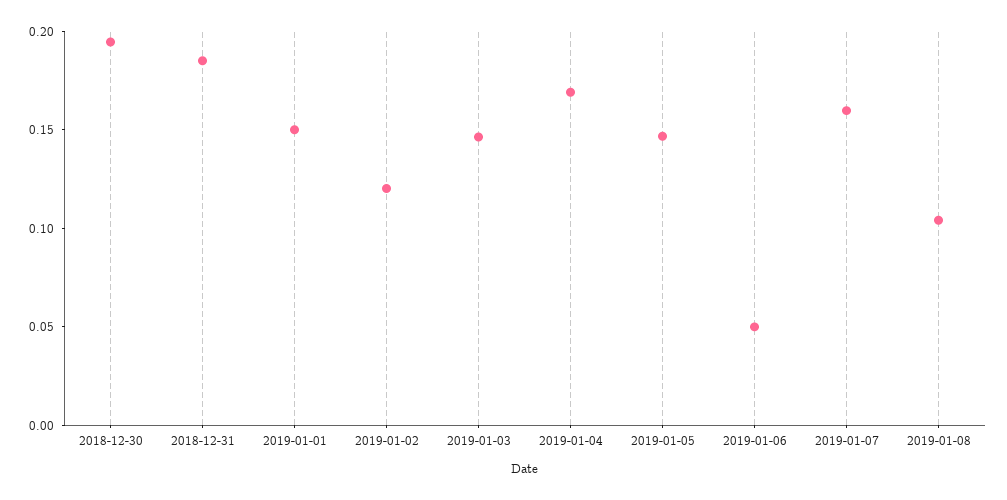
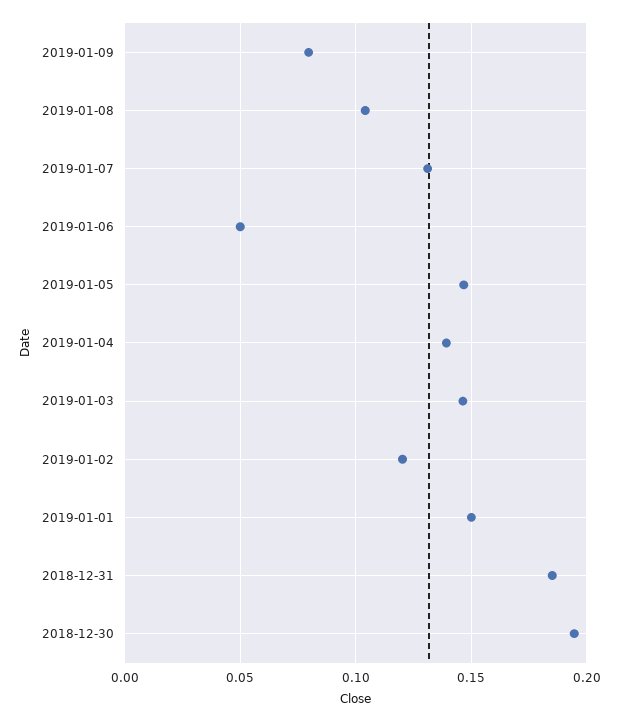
2019-01-04: 0.17 -> 0.14
2019-01-07: 0.16 -> 0.13
2019-01-09: none -> 0.08

